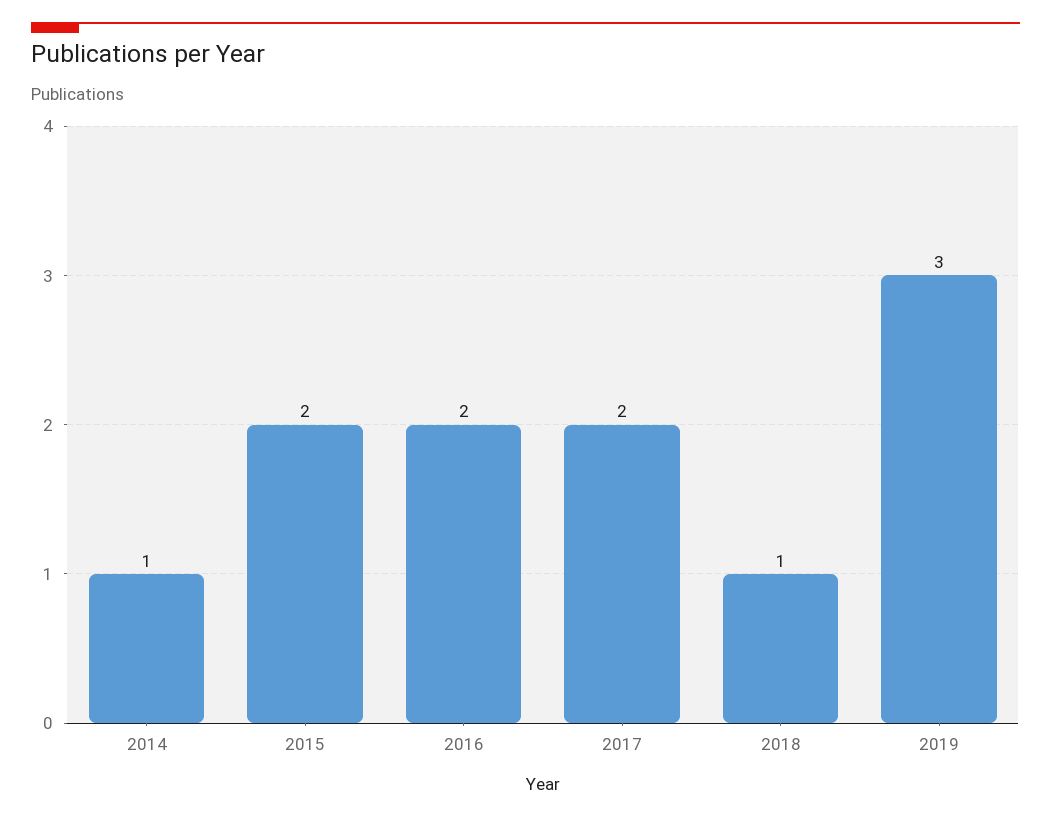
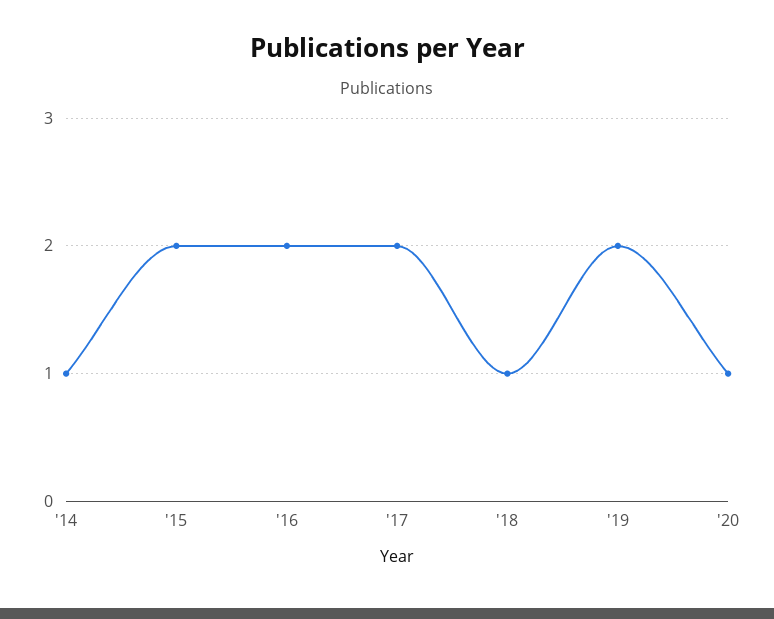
2019: 3 -> 2
'20: none -> 1

